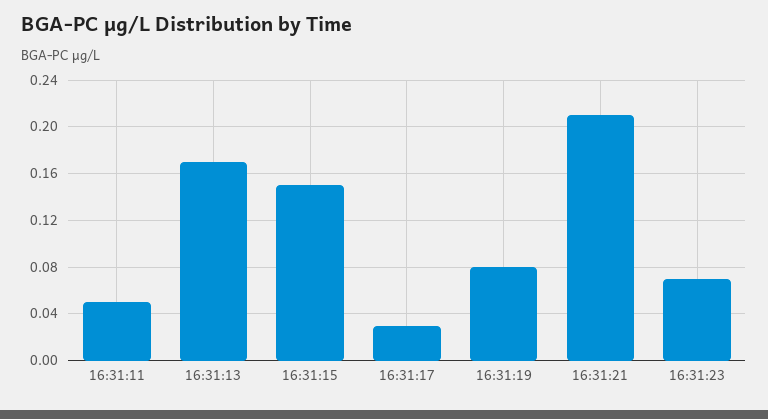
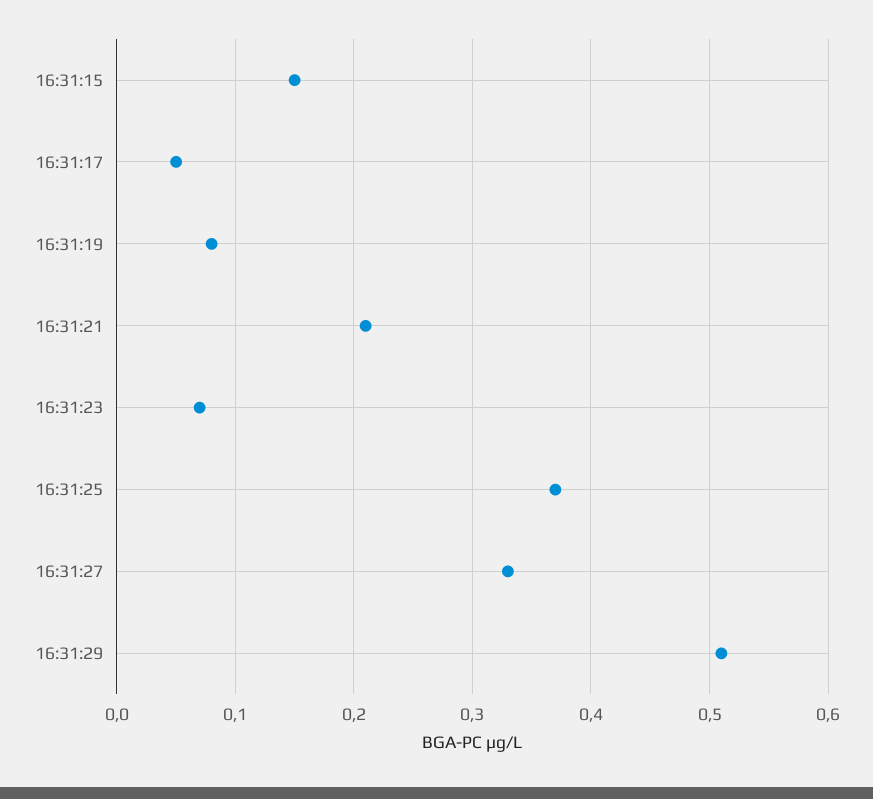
16:31:11: 0.05 -> none
16:31:13: 0.17 -> none
16:31:17: 0.03 -> 0.05
16:31:25: none -> 0.37
16:31:27: none -> 0.33
16:31:29: none -> 0.51

